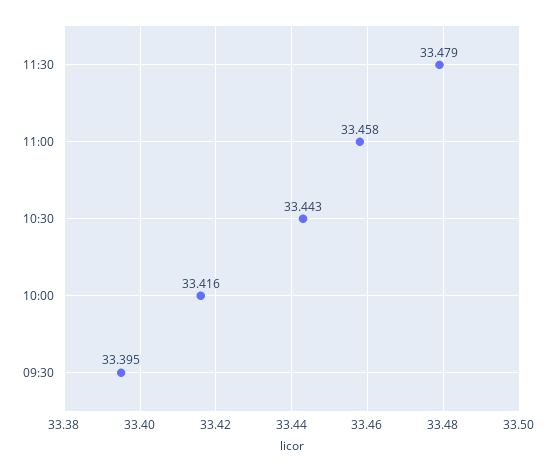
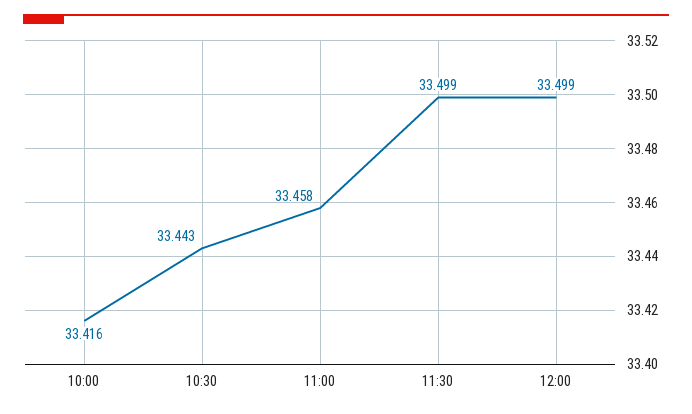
11:30: 33.479 -> 33.499
09:30: 33.395 -> none
12:00: none -> 33.499

